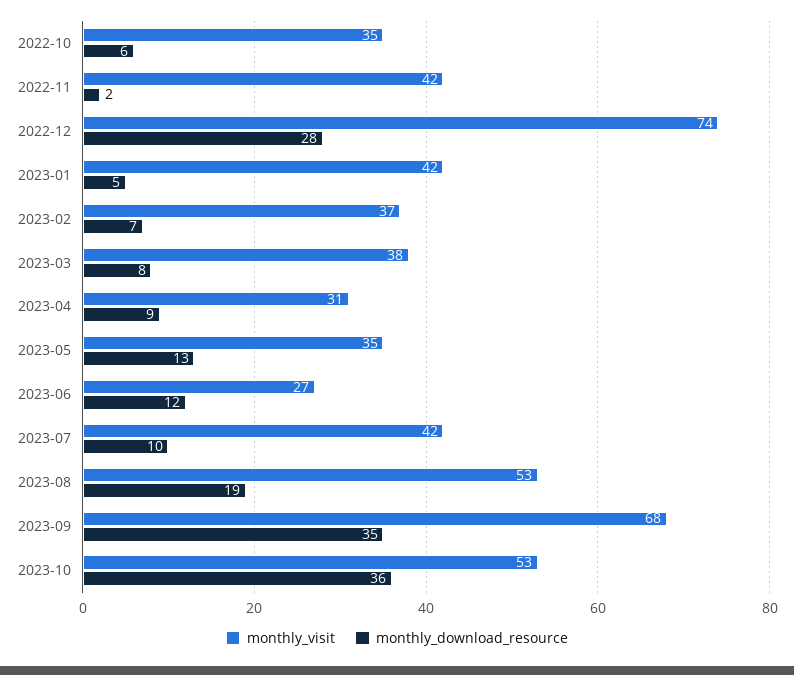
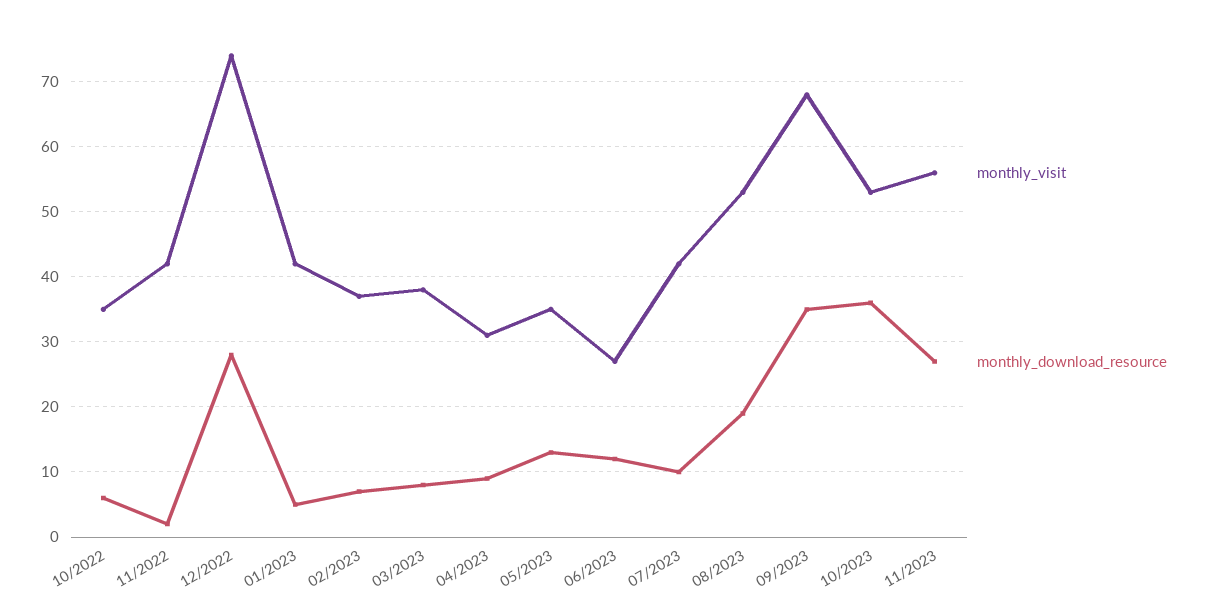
monthly_visit, 11/2023: none -> 56
monthly_download_resource, 11/2023: none -> 27

